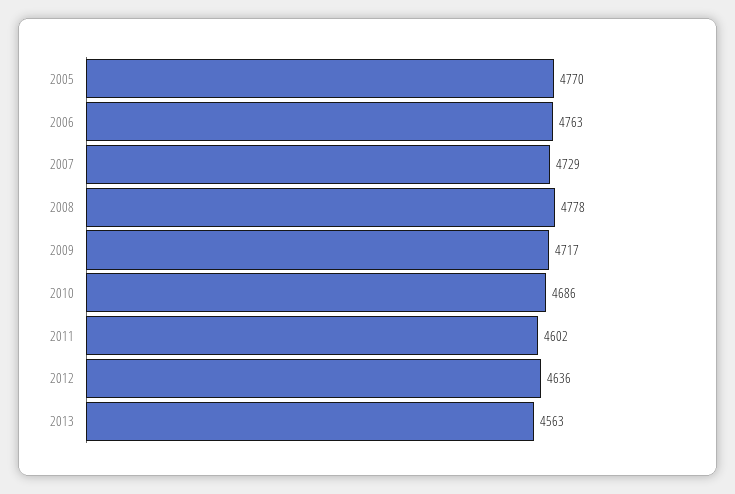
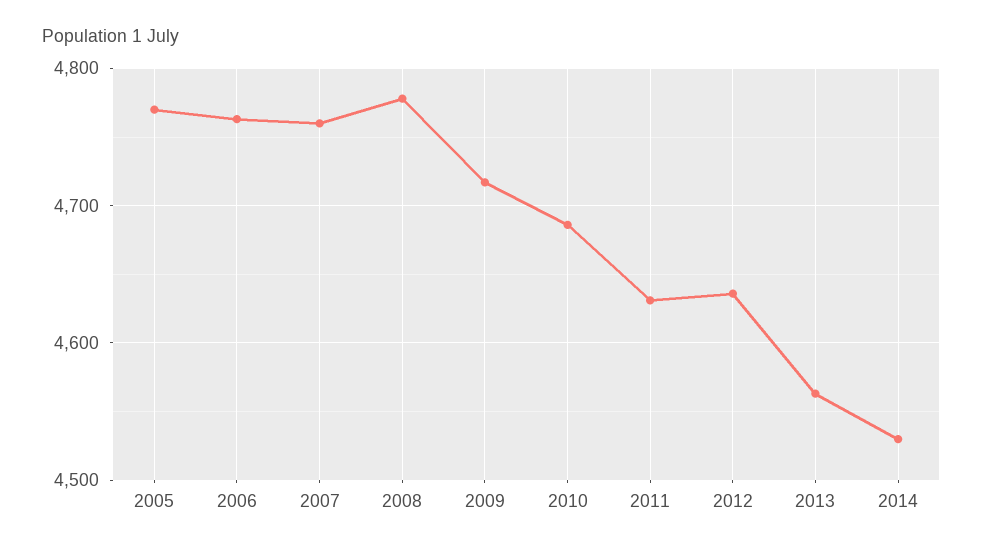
2007: 4729 -> 4760
2011: 4602 -> 4630
2014: none -> 4530

